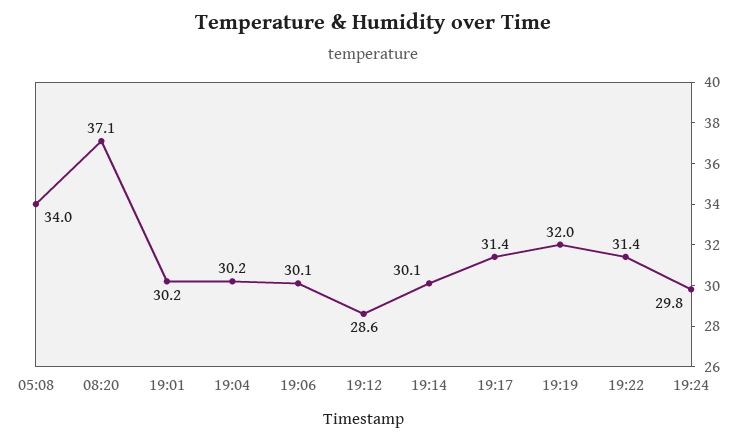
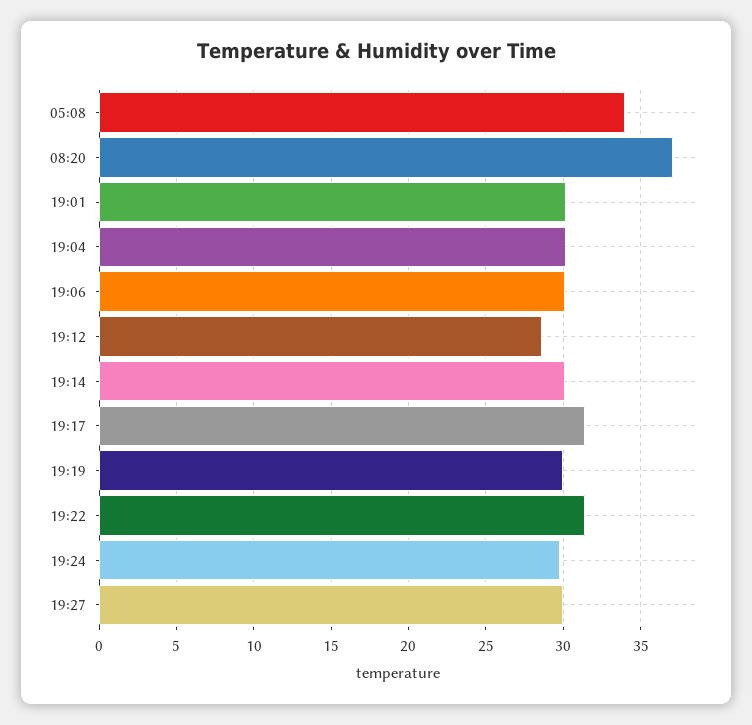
19:19: 32 -> 30
19:27: none -> 30

